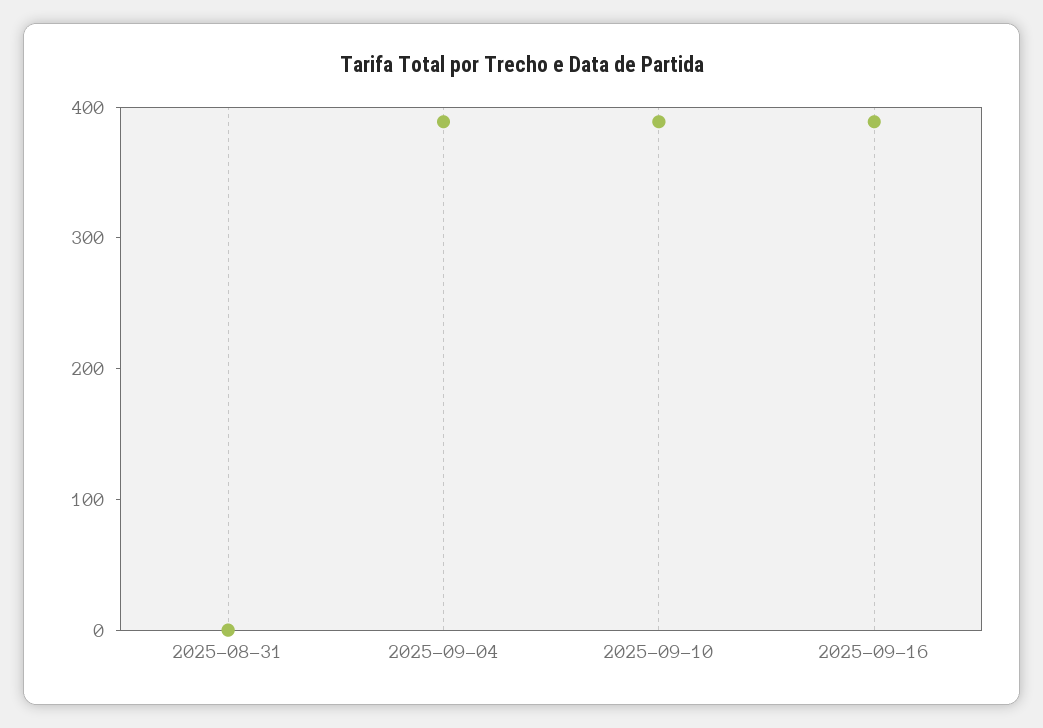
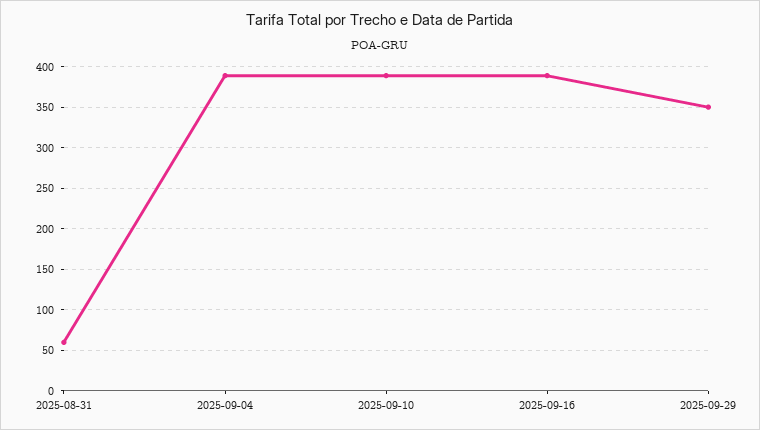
2025-08-31: 0 -> 60
2025-09-29: none -> 350

